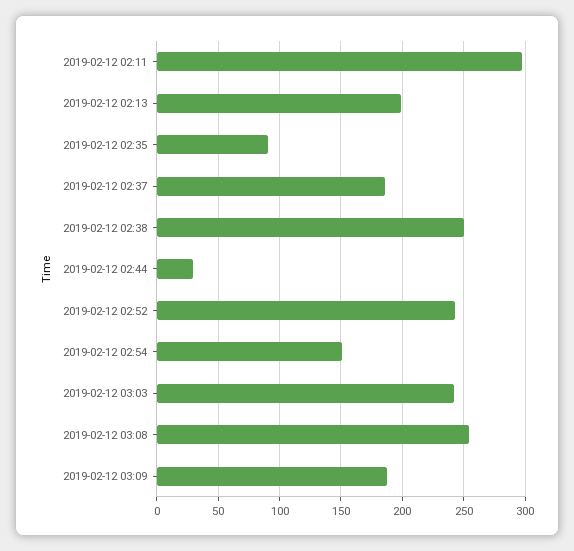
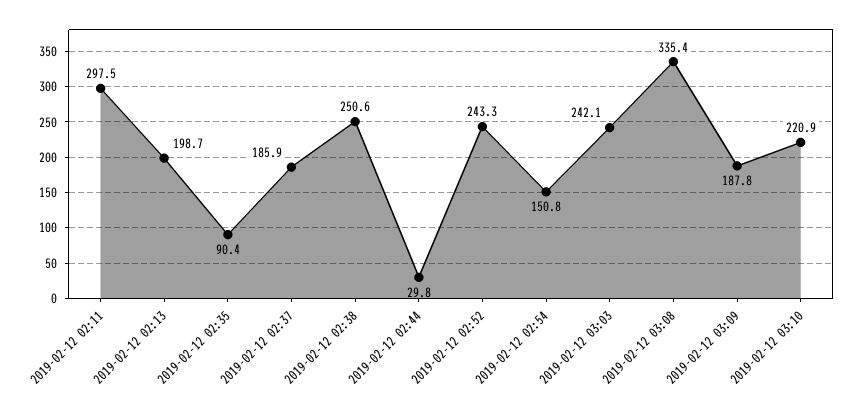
2019-02-12 03:08: 255 -> 335.4
2019-02-12 03:10: none -> 220.9

